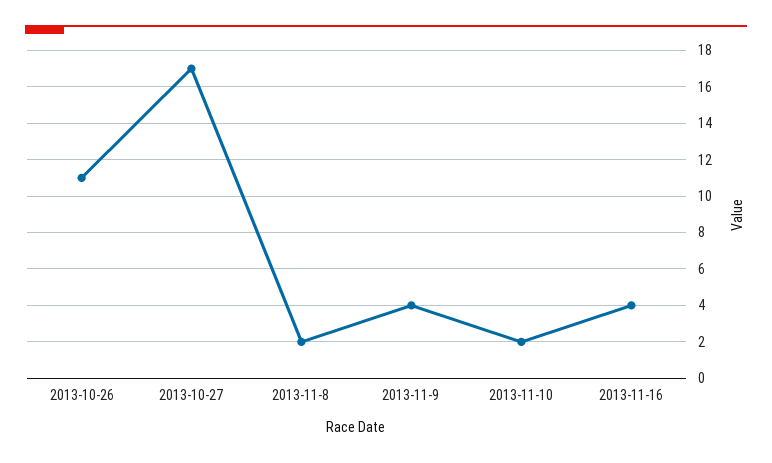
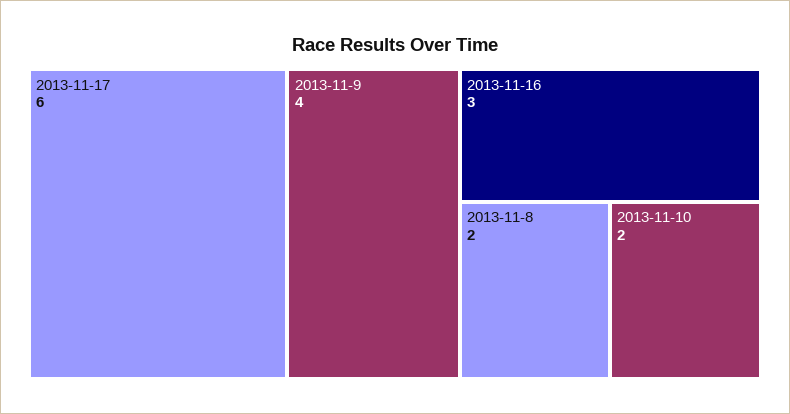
2013-10-26: 11 -> none
2013-10-27: 17 -> none
2013-11-16: 4 -> 3
2013-11-17: none -> 6

